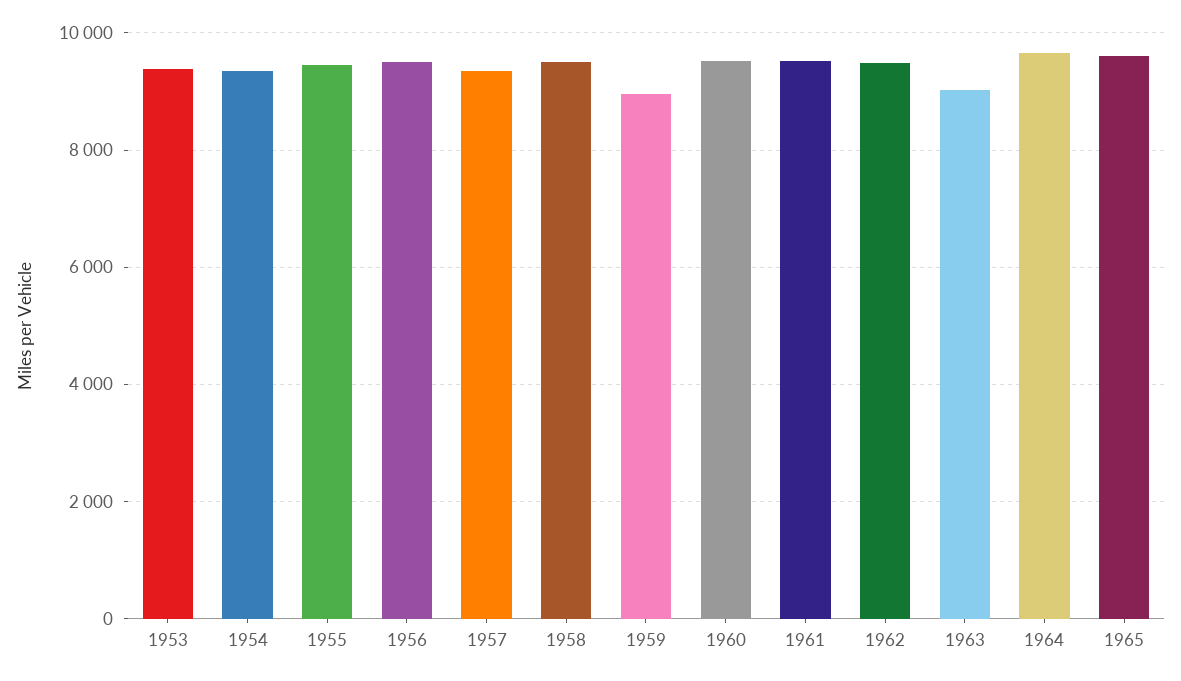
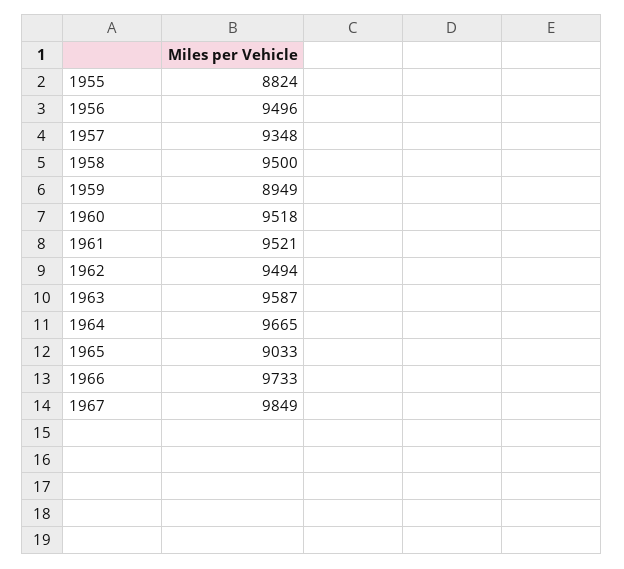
1953: 9400 -> none
1954: 9400 -> none
1955: 9400 -> 8824
1963: 9000 -> 9587
1965: 9600 -> 9033
1966: none -> 9733
1967: none -> 9849

